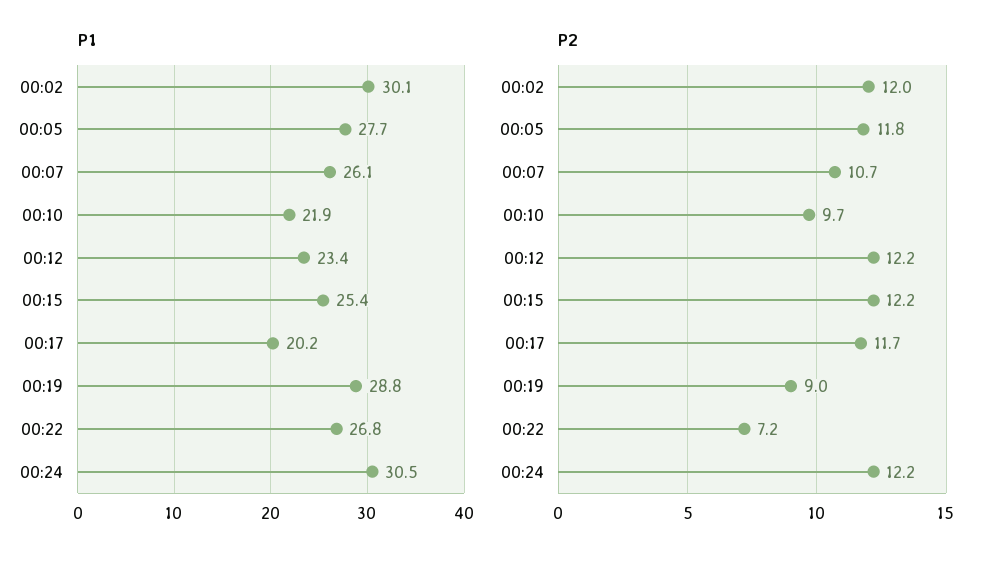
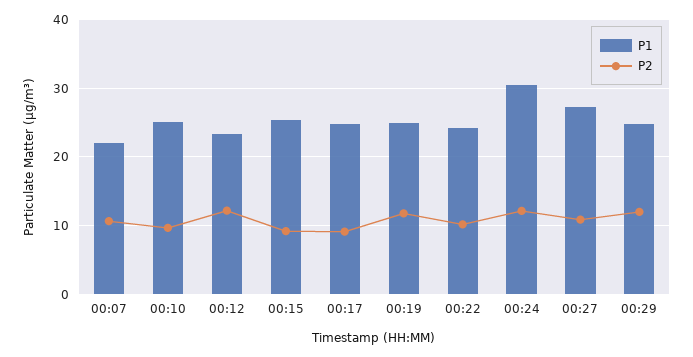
P1, 00:02: 30.1 -> none
P1, 00:05: 27.7 -> none
P1, 00:07: 26.1 -> 22
P1, 00:10: 21.9 -> 25
P1, 00:17: 20.2 -> 25
P1, 00:19: 28.8 -> 25
P1, 00:22: 26.8 -> 24
P2, 00:02: 12 -> none
P2, 00:05: 11.8 -> none
P2, 00:15: 12.2 -> 9
P2, 00:17: 11.7 -> 9
P2, 00:19: 9 -> 12
P2, 00:22: 7.2 -> 10
P1, 00:27: none -> 27
P2, 00:27: none -> 11
P1, 00:29: none -> 25
P2, 00:29: none -> 12

